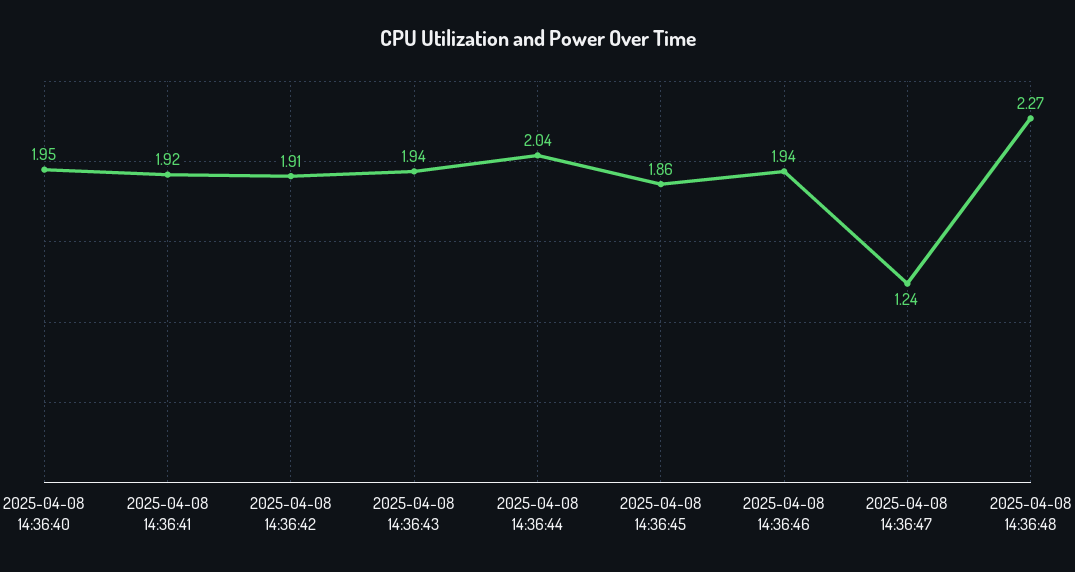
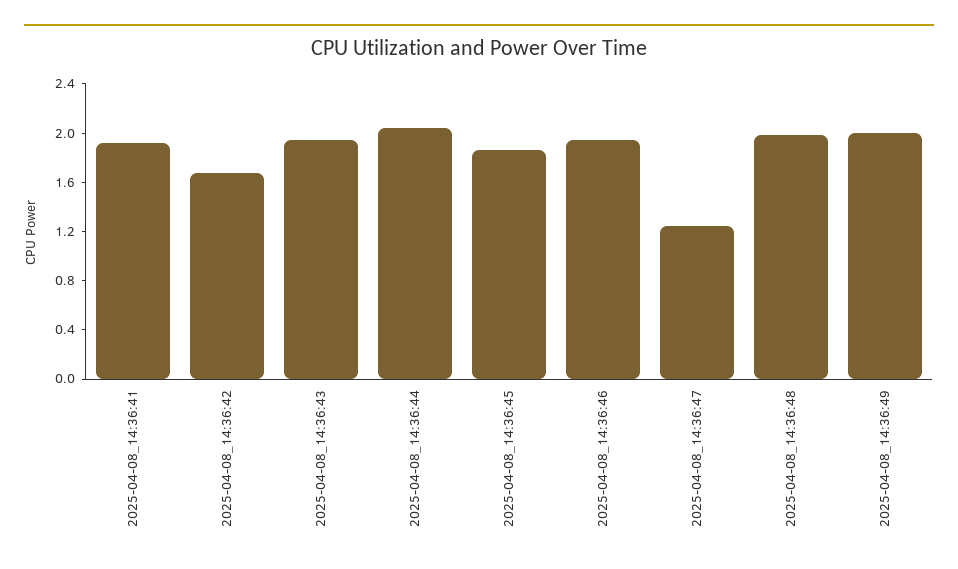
2025-04-08 14:36:40: 1.95 -> none
2025-04-08 14:36:42: 1.91 -> 1.7
2025-04-08 14:36:48: 2.27 -> 2
2025-04-08_14:36:49: none -> 2

